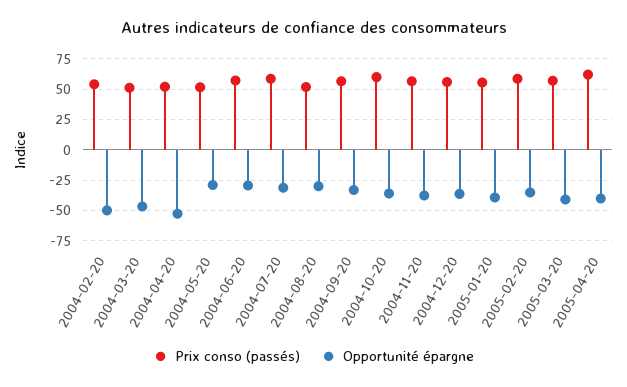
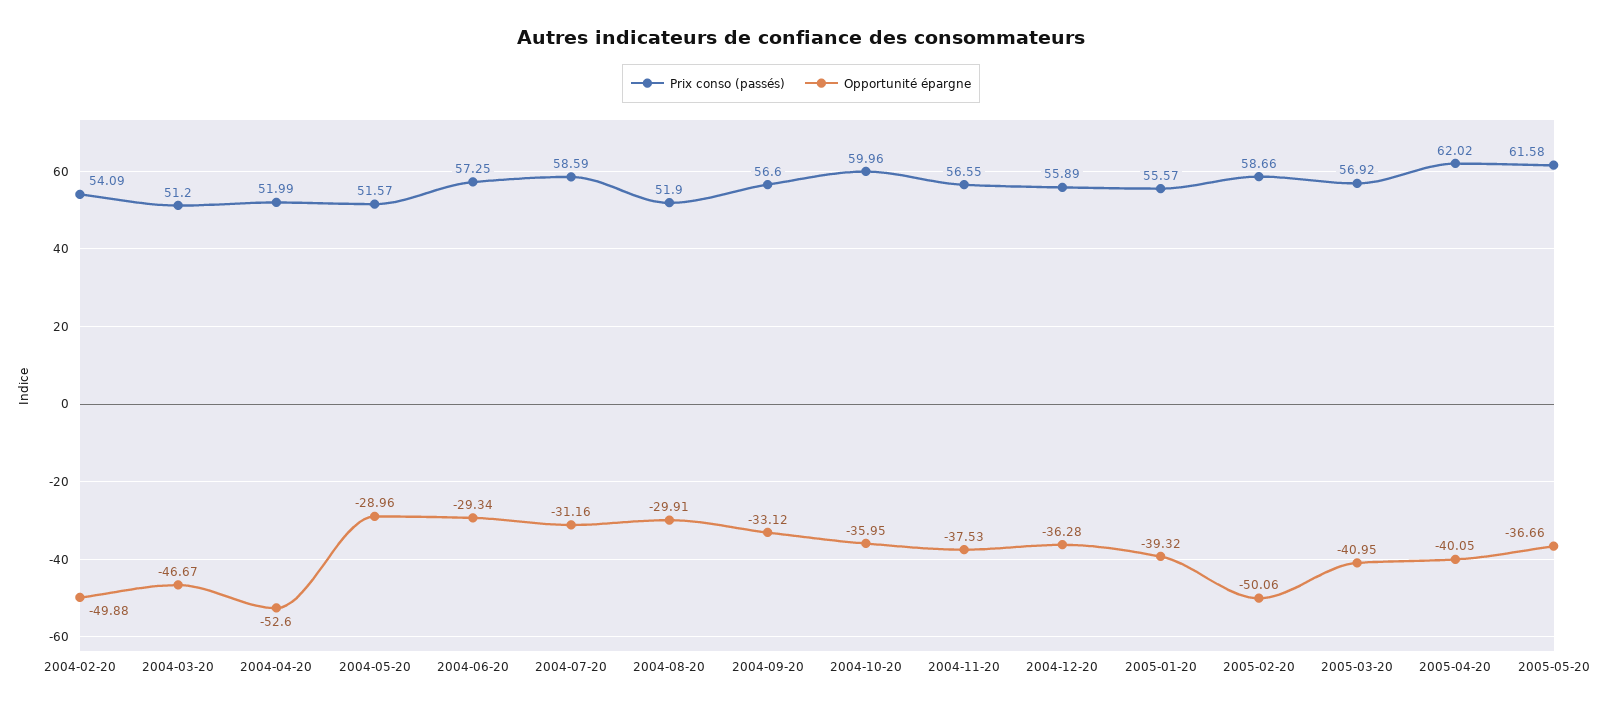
Opportunité épargne, 2005-02-20: -35 -> -50.06
Prix conso (passés), 2005-05-20: none -> 61.58
Opportunité épargne, 2005-05-20: none -> -36.66

